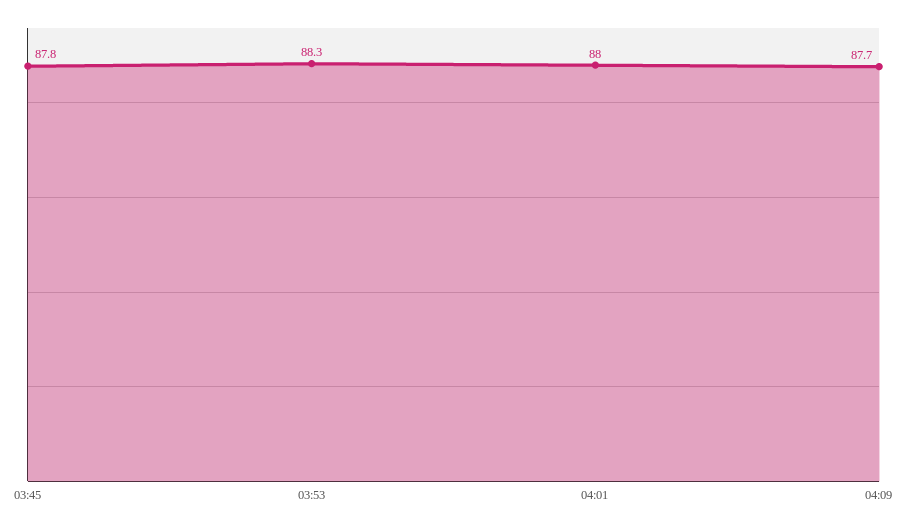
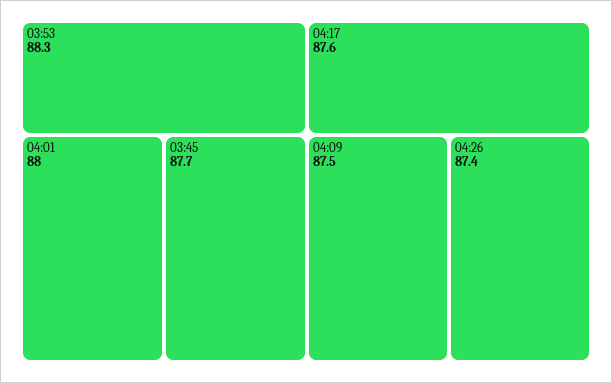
03:45: 87.8 -> 87.7
04:09: 87.7 -> 87.5
04:17: none -> 87.6
04:26: none -> 87.4

